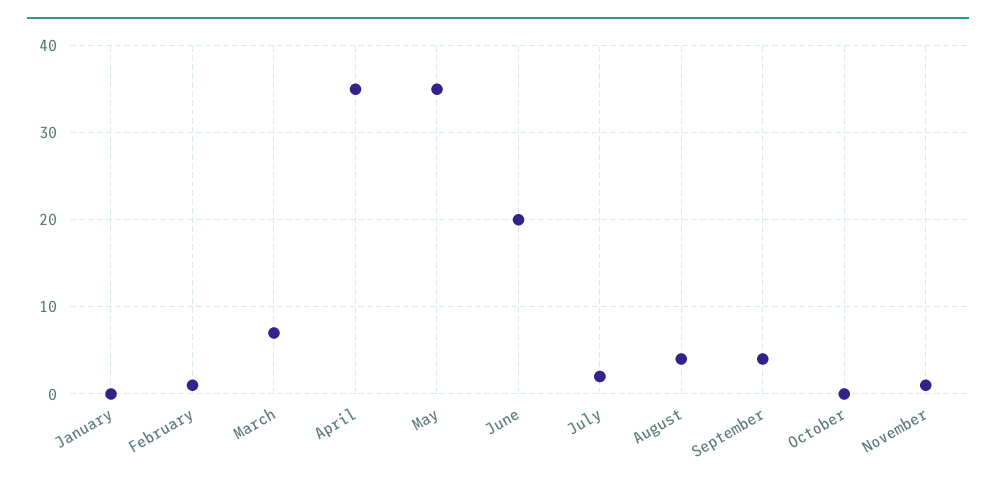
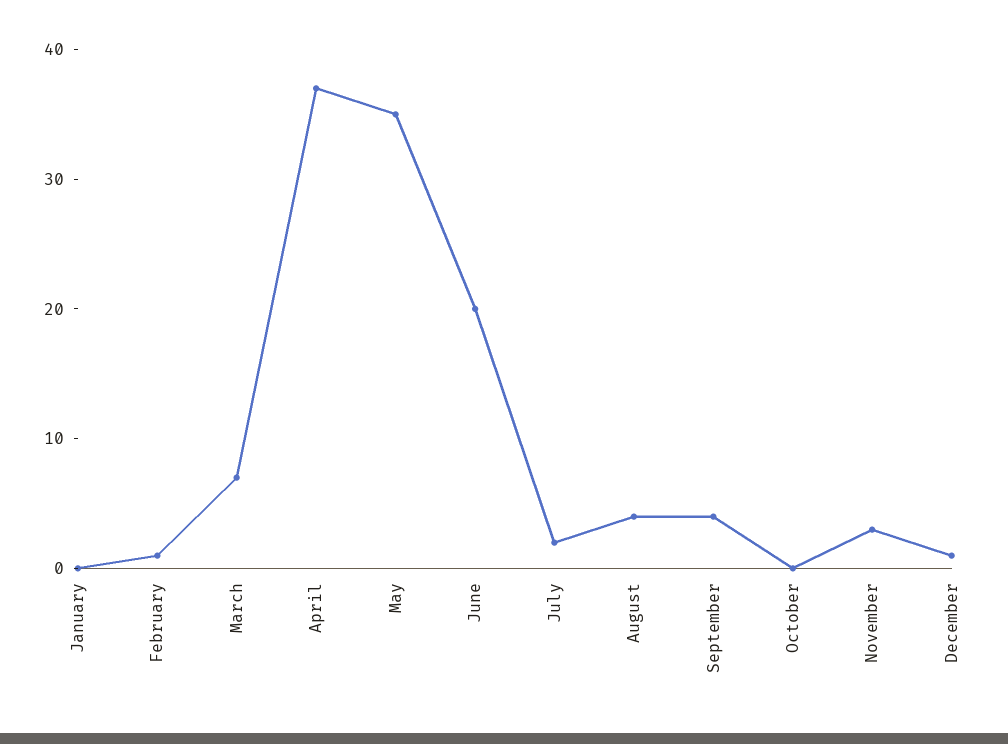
April: 35 -> 37
November: 1 -> 3
December: none -> 1

